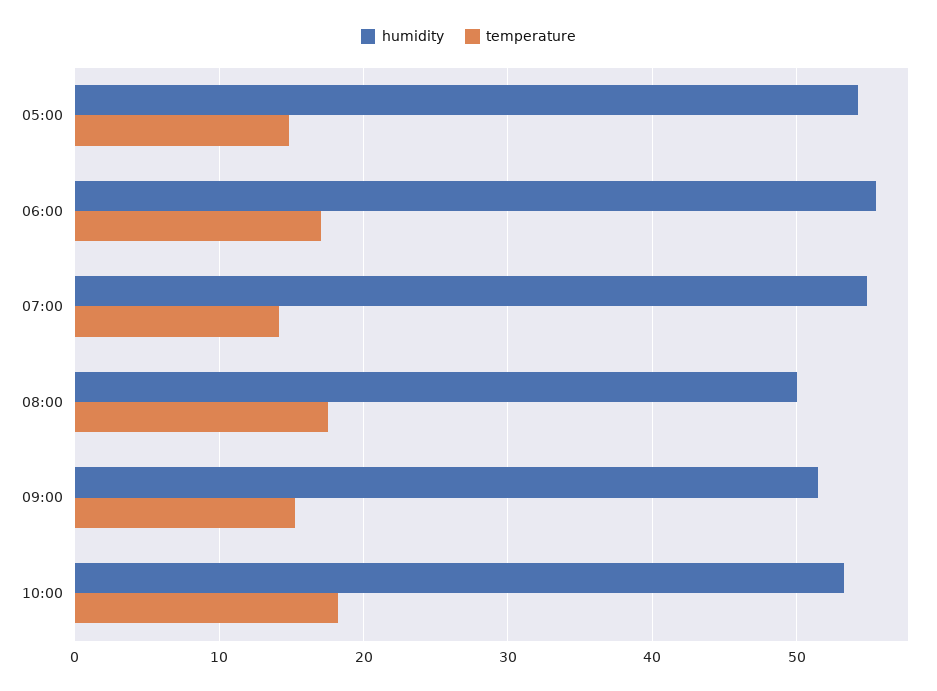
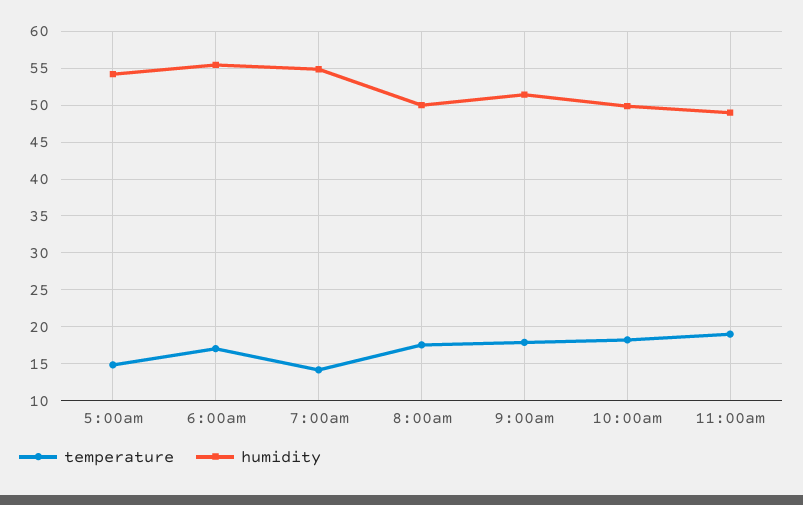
temperature, 09:00: 15 -> 18
humidity, 10:00: 53 -> 50
temperature, 11:00am: none -> 19
humidity, 11:00am: none -> 49

